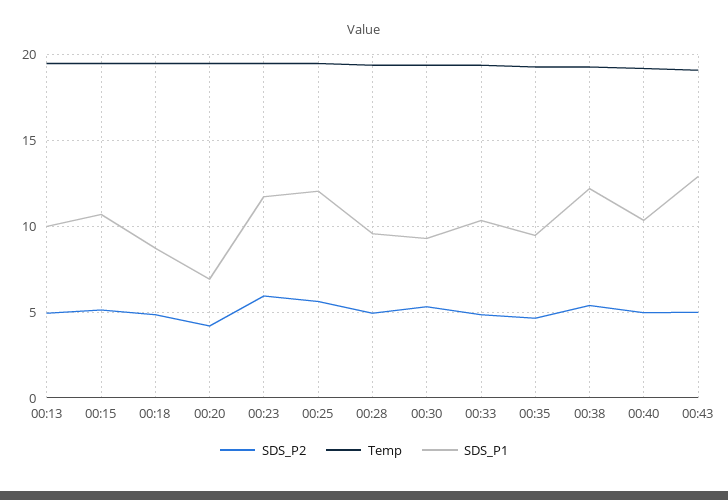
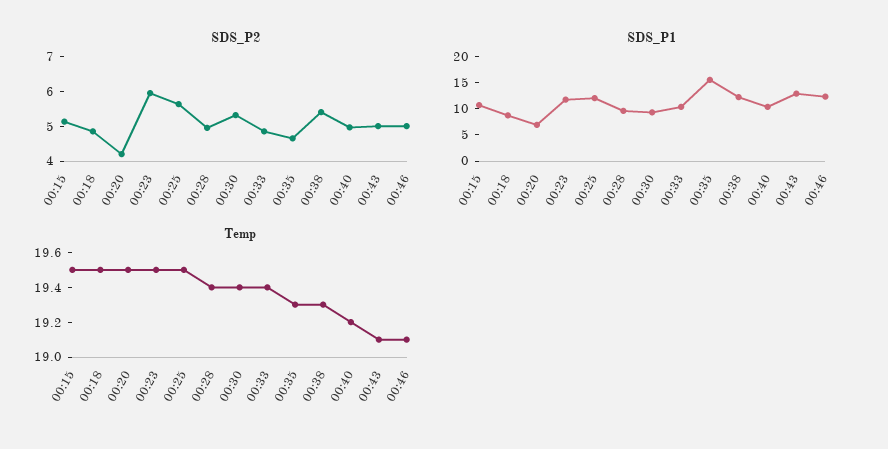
SDS_P2, 00:13: 5 -> none
Temp, 00:13: 19.5 -> none
SDS_P1, 00:13: 10 -> none
SDS_P1, 00:35: 9.5 -> 15
SDS_P2, 00:46: none -> 5
SDS_P1, 00:46: none -> 12.5
Temp, 00:46: none -> 19.1

